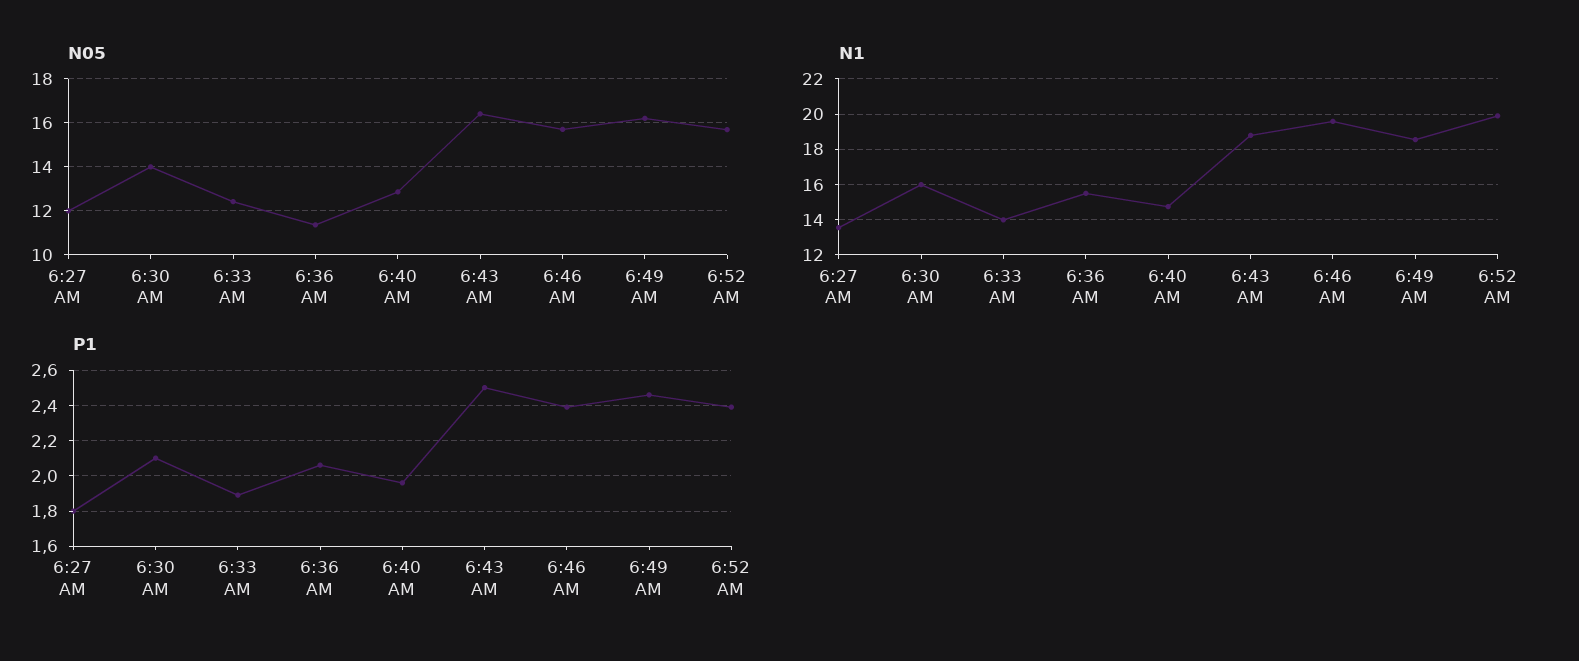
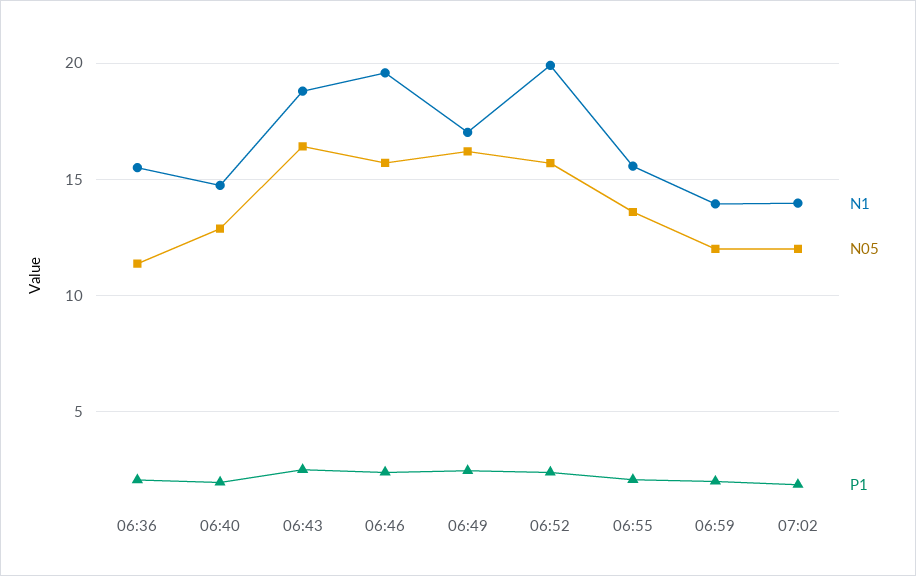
N05, 6:27 AM: 12 -> none
N05, 6:30 AM: 14 -> none
N05, 6:33 AM: 12.5 -> none
N1, 6:27 AM: 13.5 -> none
N1, 6:30 AM: 16 -> none
N1, 6:33 AM: 14 -> none
N1, 6:49 AM: 18.5 -> 17
P1, 6:27 AM: 1.8 -> none
P1, 6:30 AM: 2.1 -> none
P1, 6:33 AM: 1.9 -> none
N1, 06:55: none -> 15.5
N05, 06:55: none -> 13.5
P1, 06:55: none -> 2
N1, 06:59: none -> 14
N05, 06:59: none -> 12
P1, 06:59: none -> 2
N1, 07:02: none -> 14
N05, 07:02: none -> 12
P1, 07:02: none -> 2

